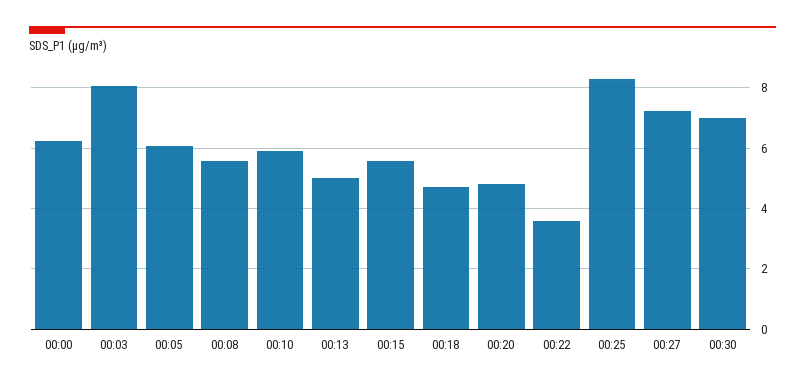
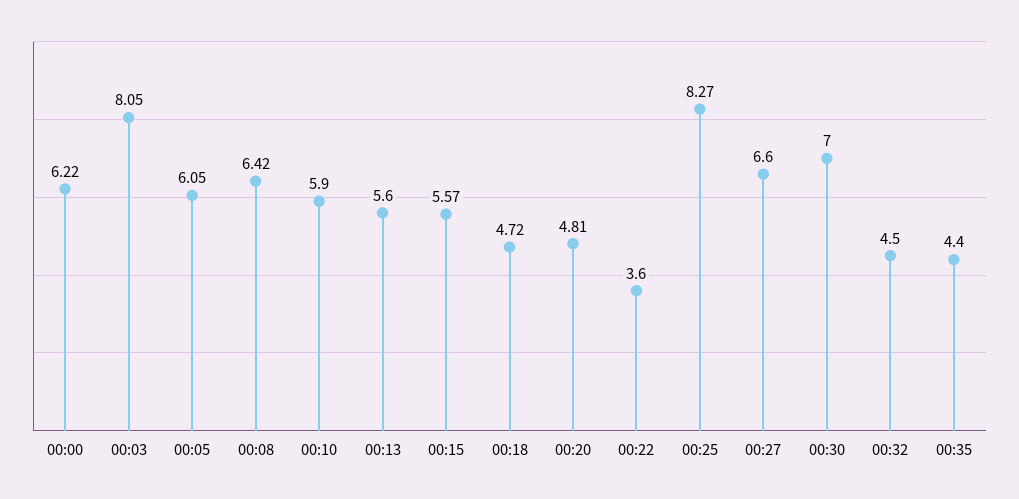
00:08: 5.6 -> 6.42
00:13: 5 -> 5.6
00:27: 7.2 -> 6.6
00:32: none -> 4.5
00:35: none -> 4.4

